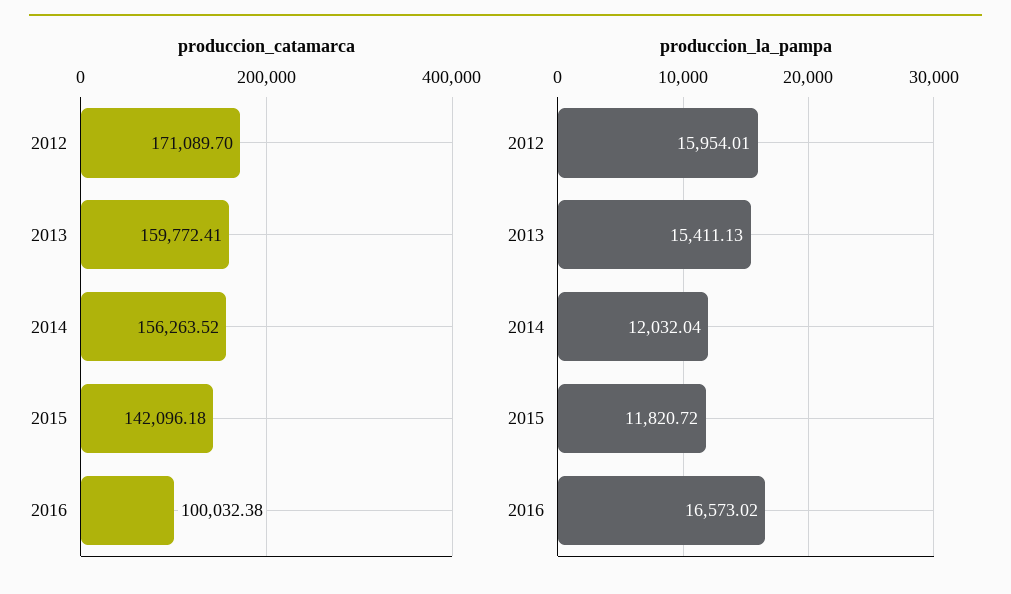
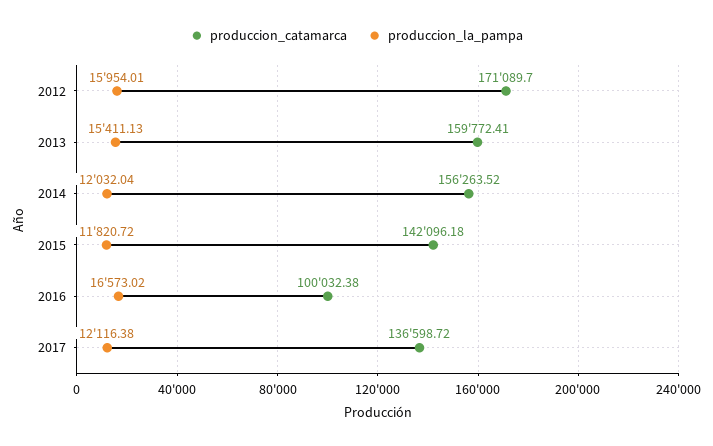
produccion_catamarca, 2017: none -> 136598.72
produccion_la_pampa, 2017: none -> 12116.38

